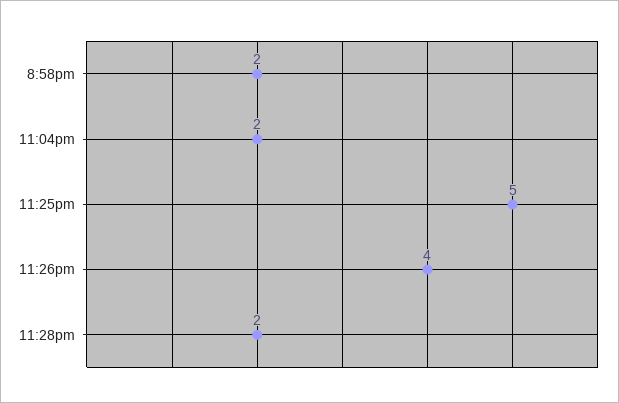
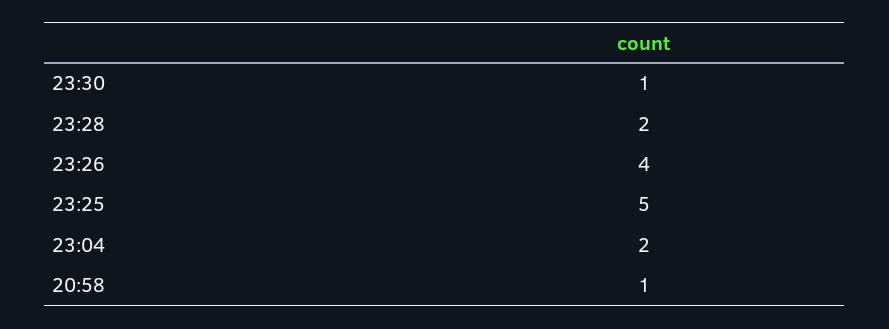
8:58pm: 2 -> 1
23:30: none -> 1

